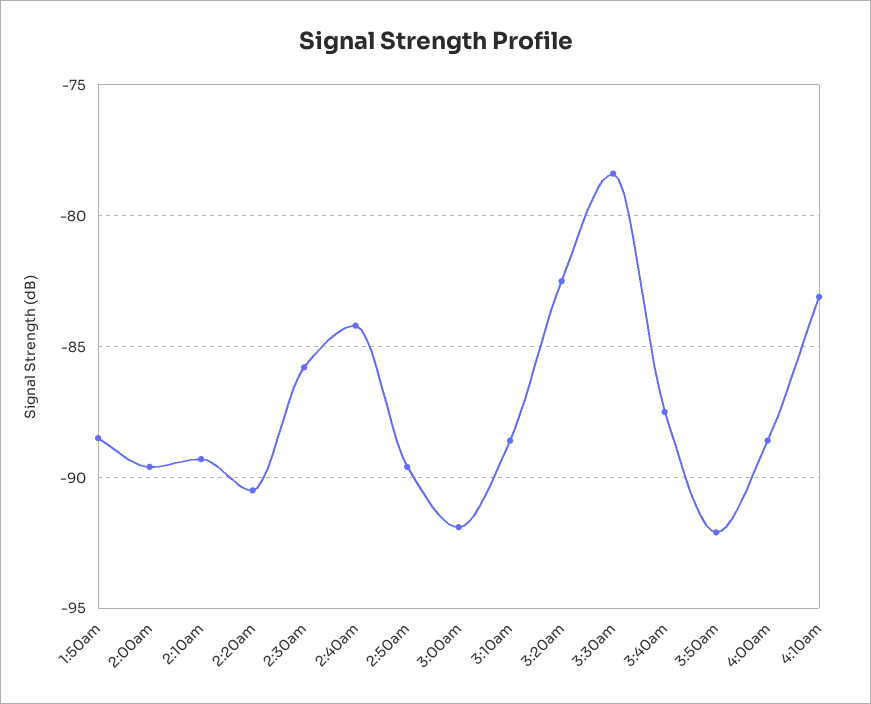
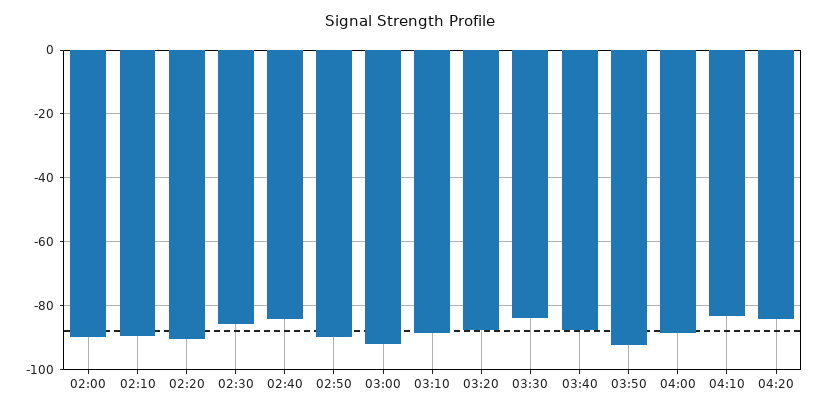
1:50am: -88.5 -> none
3:20am: -82.5 -> -88
3:30am: -78.5 -> -84
04:20: none -> -84

